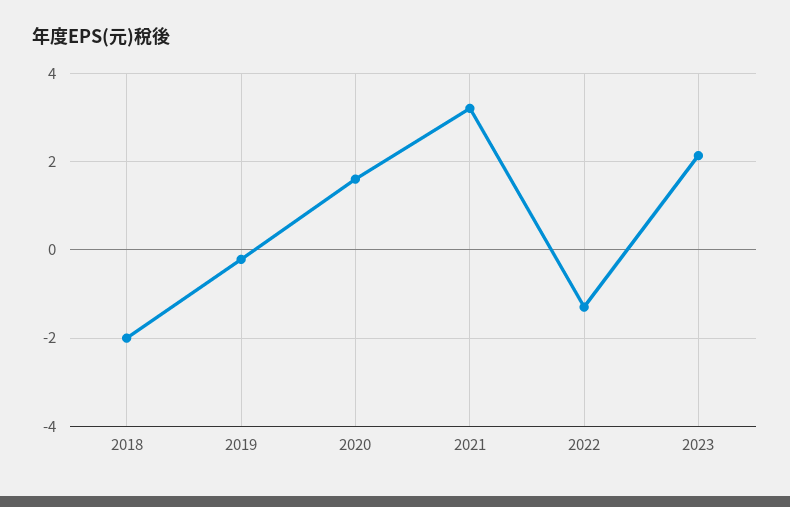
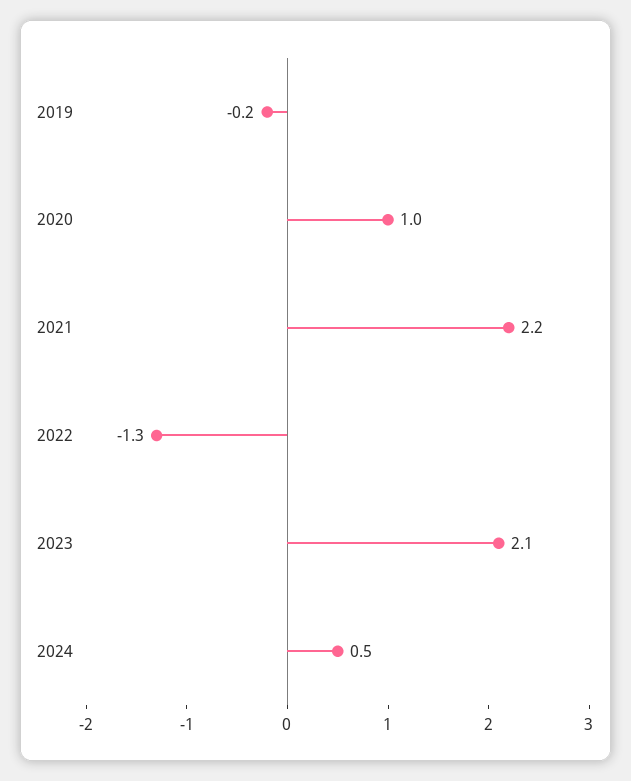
2018: -2 -> none
2020: 1.6 -> 1
2021: 3.2 -> 2.2
2024: none -> 0.5

